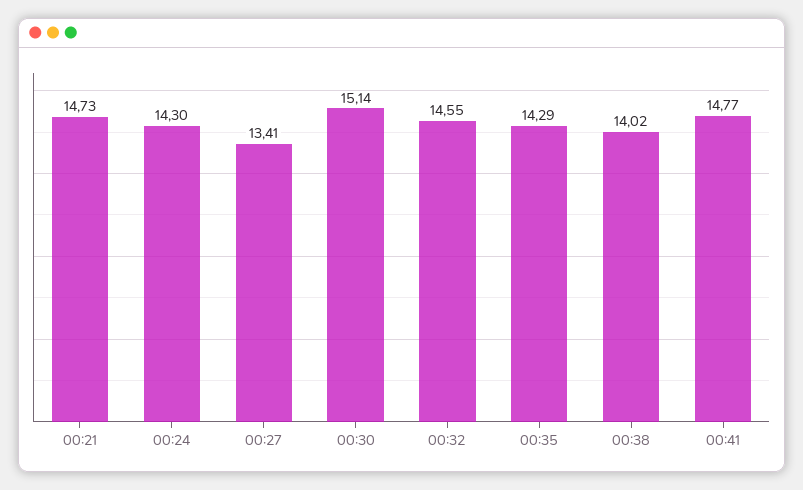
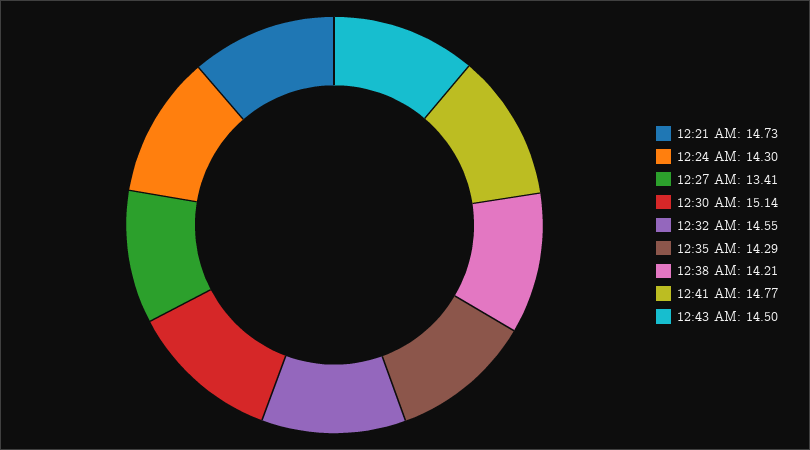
00:38: 14.02 -> 14.21
12:43 AM: none -> 14.5

